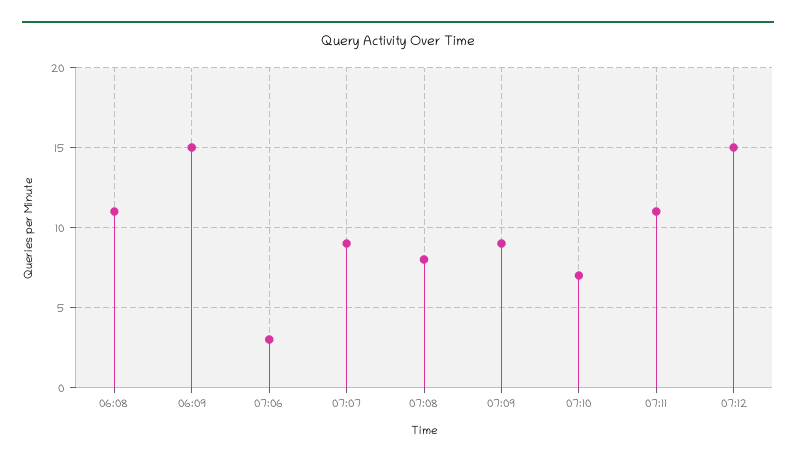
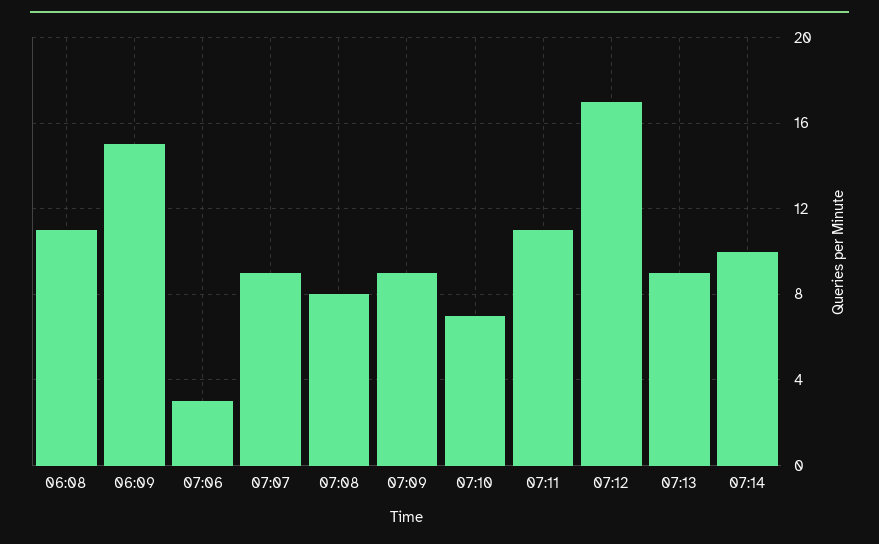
07:12: 15 -> 17
07:13: none -> 9
07:14: none -> 10

